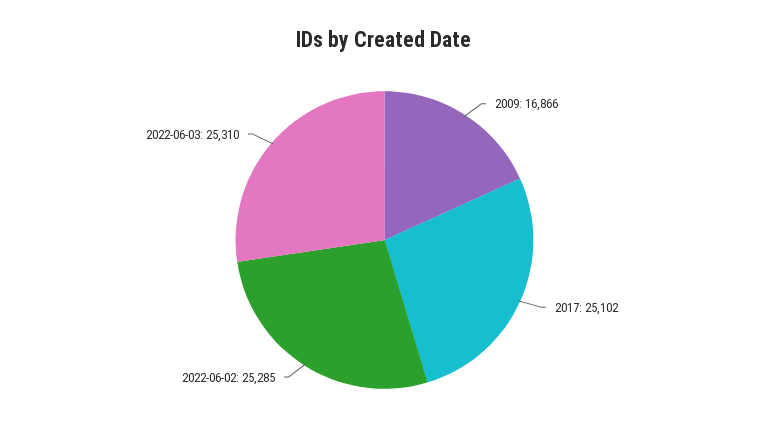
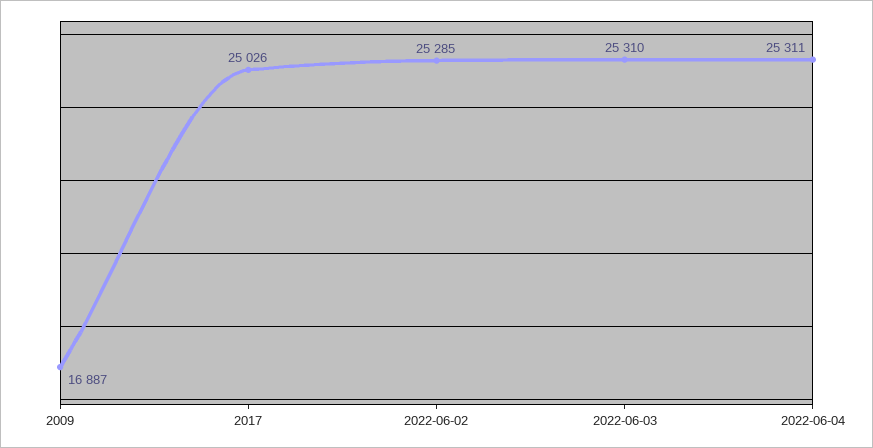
2009: 16866 -> 16887
2017: 25102 -> 25026
2022-06-04: none -> 25311

